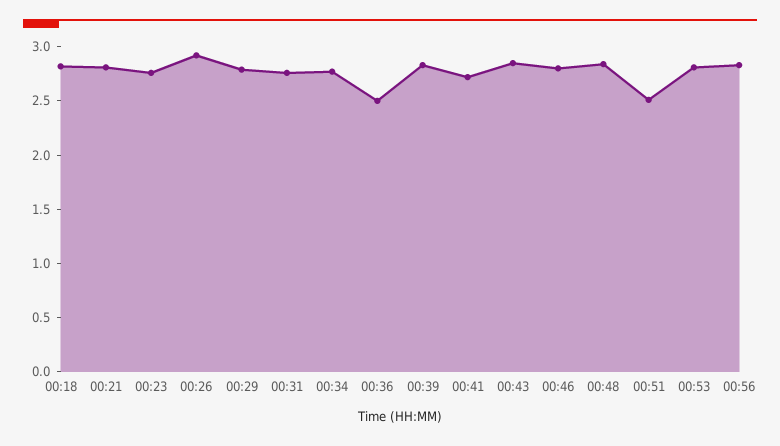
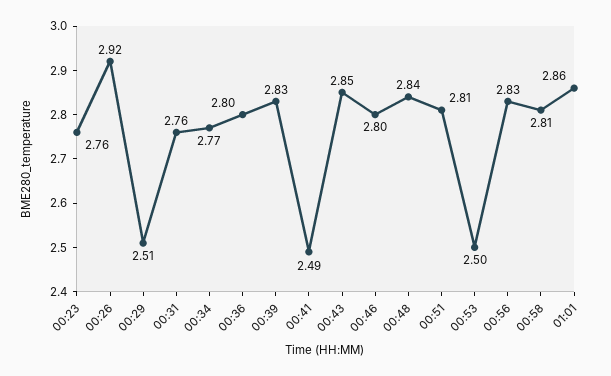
00:18: 2.8 -> none
00:21: 2.8 -> none
00:29: 2.8 -> 2.51
00:36: 2.5 -> 2.8
00:41: 2.7 -> 2.49
00:51: 2.5 -> 2.81
00:53: 2.8 -> 2.5
00:58: none -> 2.81
01:01: none -> 2.86

